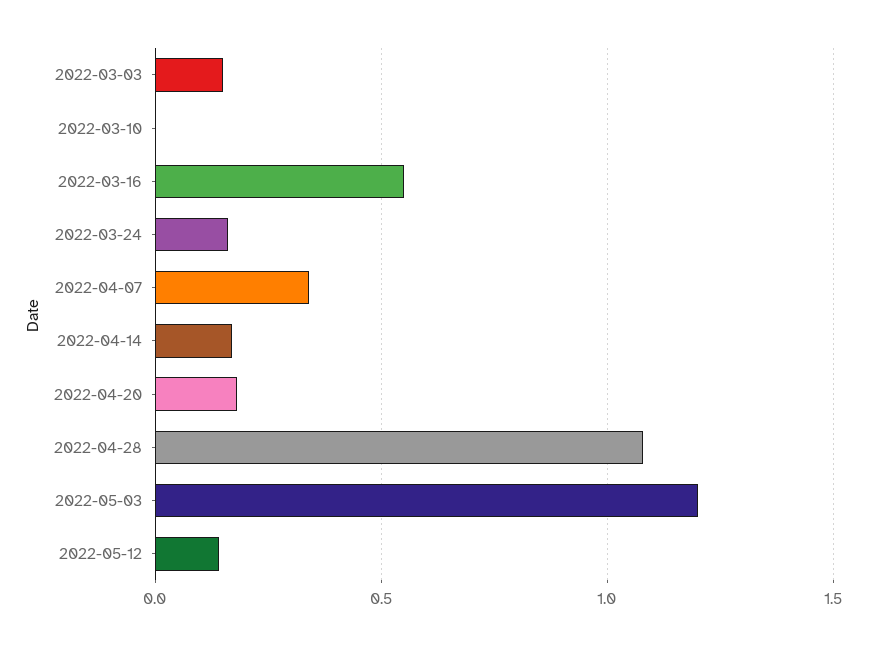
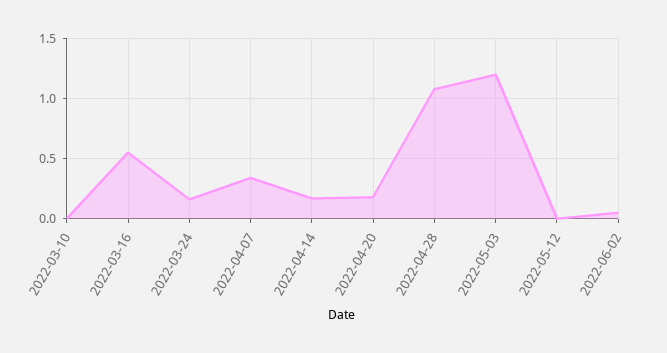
2022-03-03: 0.15 -> none
2022-05-12: 0.15 -> 0
2022-06-02: none -> 0.05

